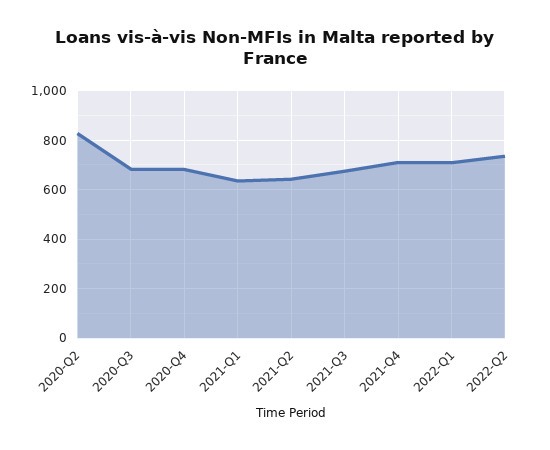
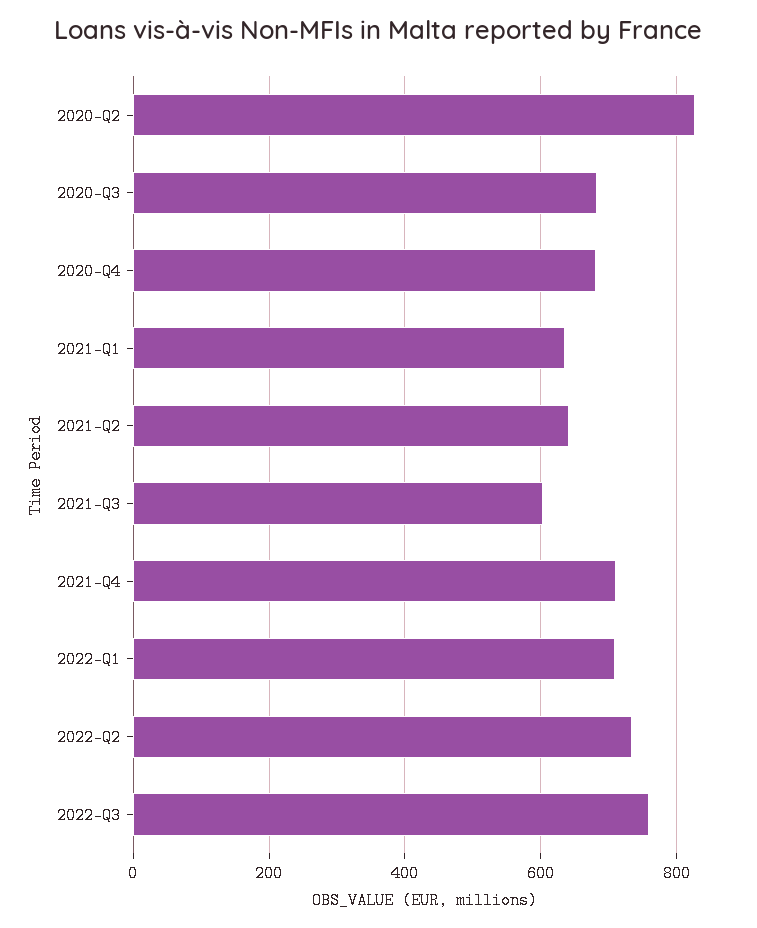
2021-Q3: 675 -> 600
2022-Q3: none -> 760

